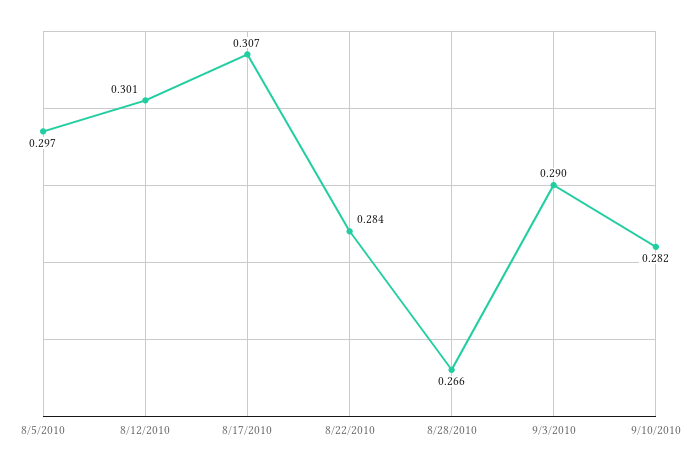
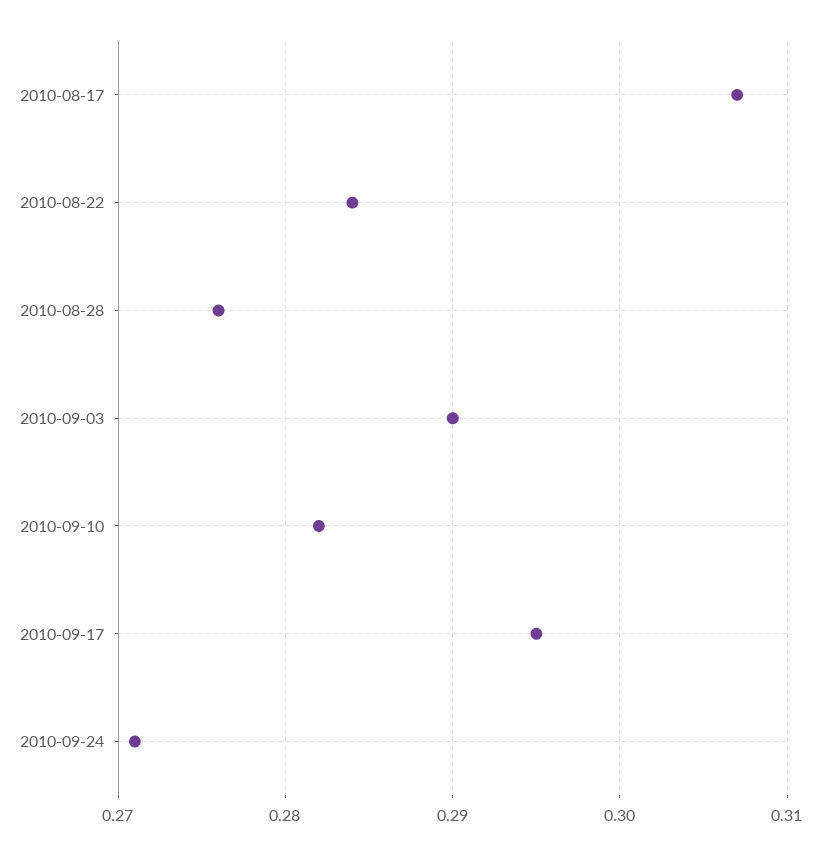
8/5/2010: 0.297 -> none
8/12/2010: 0.301 -> none
8/28/2010: 0.266 -> 0.276
2010-09-17: none -> 0.295
2010-09-24: none -> 0.271

